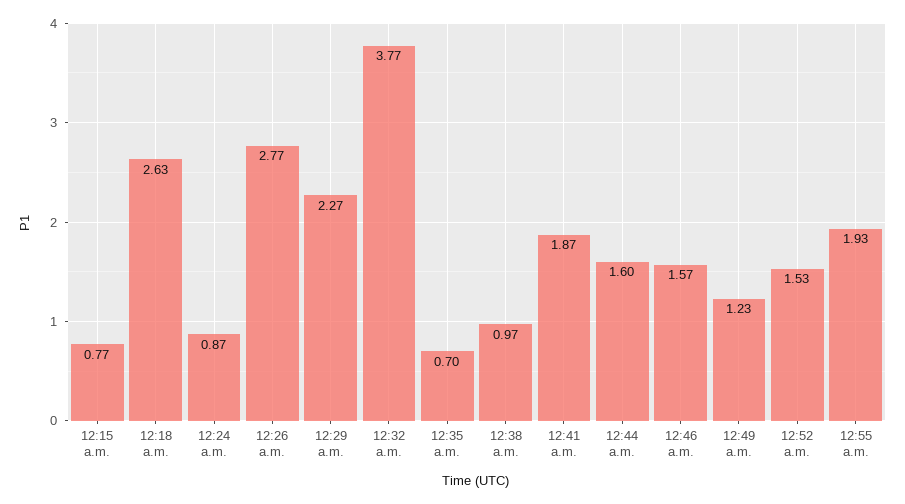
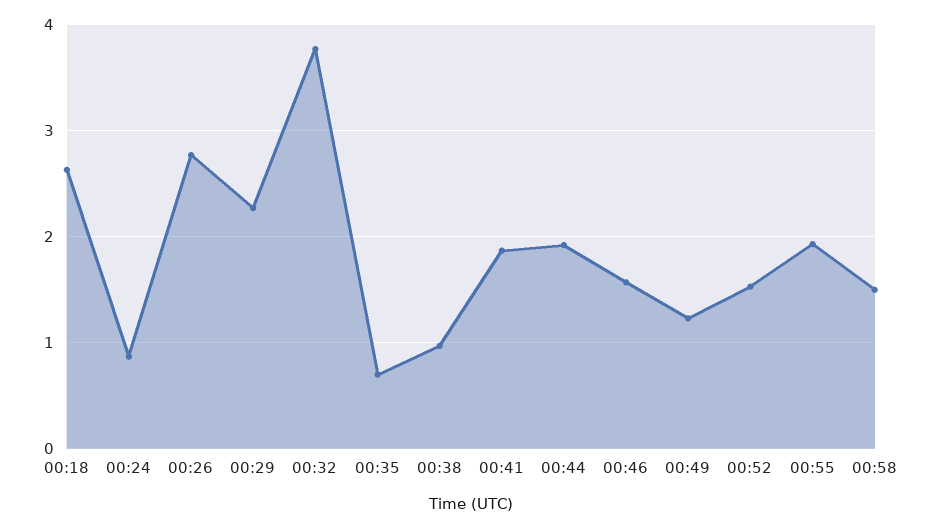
12:15 a.m.: 0.77 -> none
12:44 a.m.: 1.6 -> 1.9
00:58: none -> 1.5

